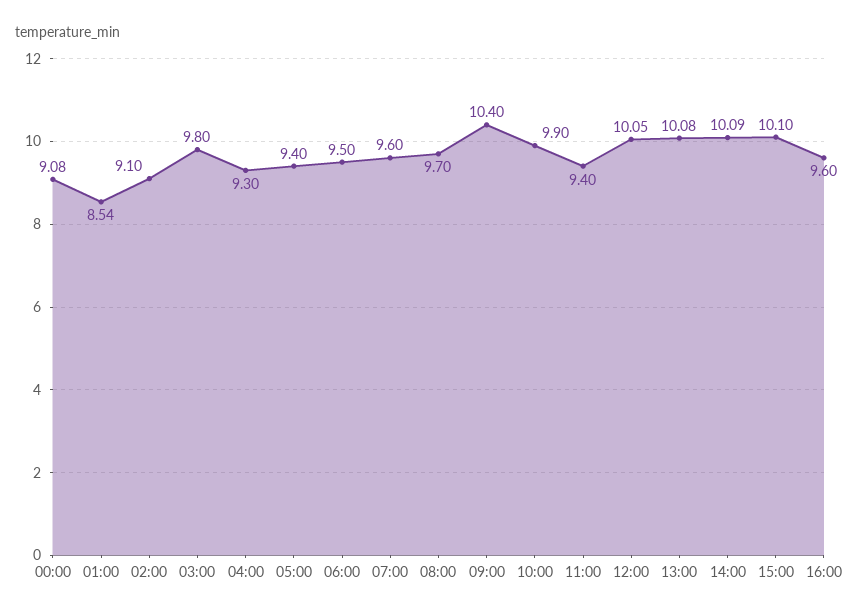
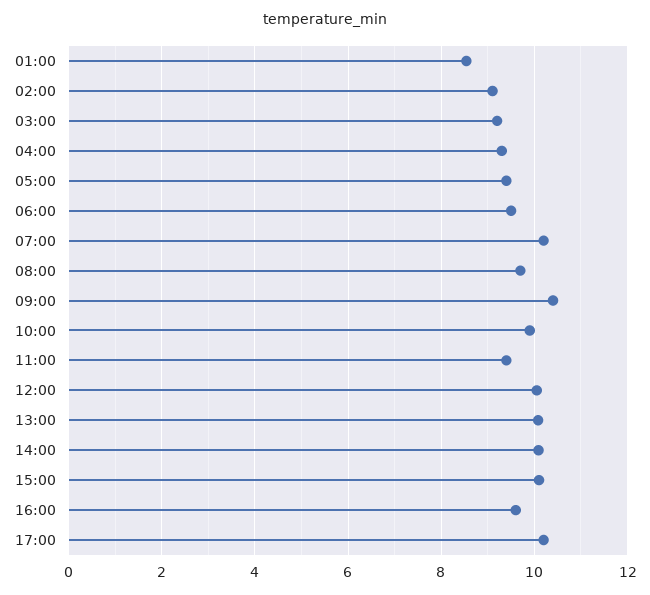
00:00: 9.08 -> none
03:00: 9.8 -> 9.2
07:00: 9.6 -> 10.2
17:00: none -> 10.2

